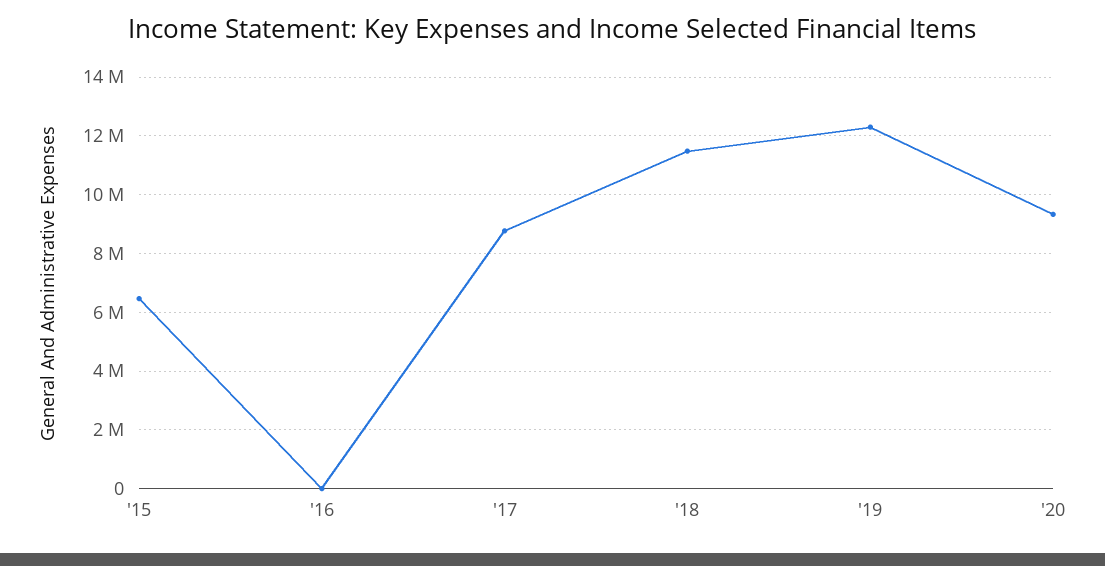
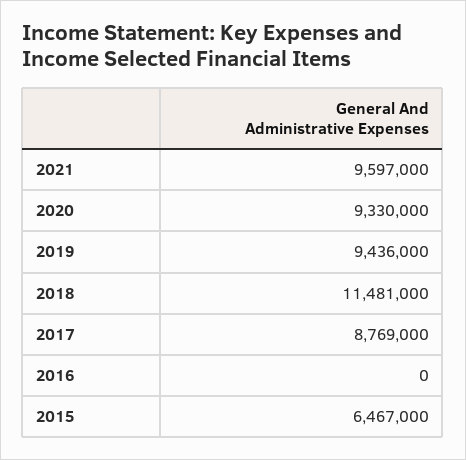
'19: 12250000 -> 9436000
2021: none -> 9597000

